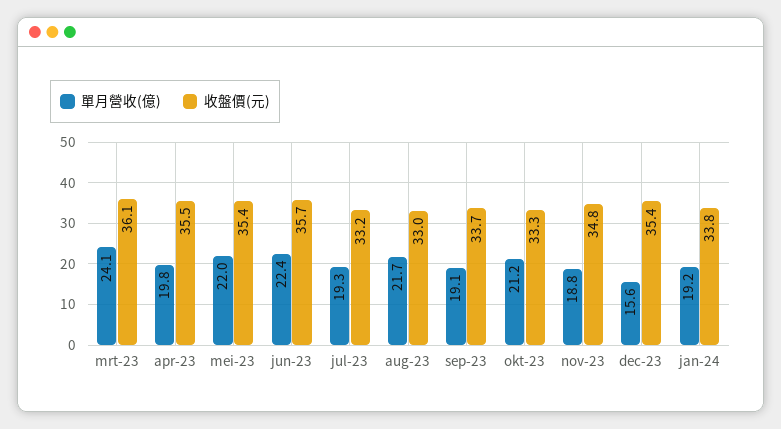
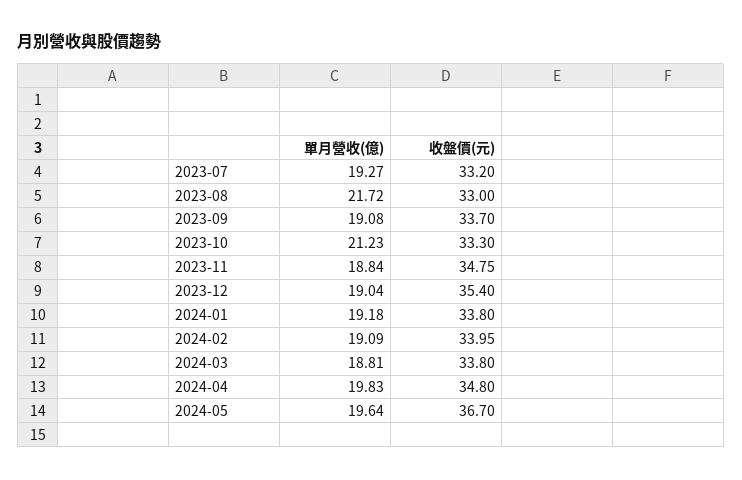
單月營收(億), mrt-23: 24.1 -> none
收盤價(元), mrt-23: 36.1 -> none
單月營收(億), apr-23: 19.8 -> none
收盤價(元), apr-23: 35.5 -> none
單月營收(億), mei-23: 22 -> none
收盤價(元), mei-23: 35.4 -> none
單月營收(億), jun-23: 22.4 -> none
收盤價(元), jun-23: 35.7 -> none
單月營收(億), dec-23: 15.6 -> 19.04
單月營收(億), 2024-02: none -> 19.09
收盤價(元), 2024-02: none -> 33.95
單月營收(億), 2024-03: none -> 18.81
收盤價(元), 2024-03: none -> 33.8
單月營收(億), 2024-04: none -> 19.83
收盤價(元), 2024-04: none -> 34.8
單月營收(億), 2024-05: none -> 19.64
收盤價(元), 2024-05: none -> 36.7

